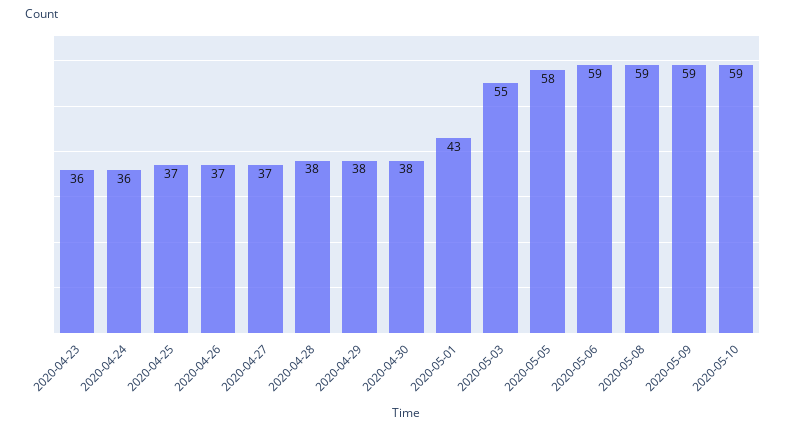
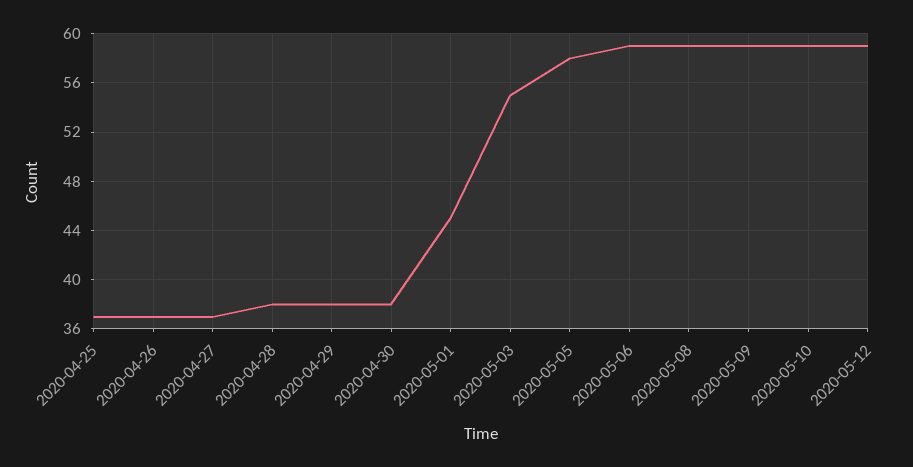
2020-04-23: 36 -> none
2020-04-24: 36 -> none
2020-05-01: 43 -> 45
2020-05-12: none -> 59

